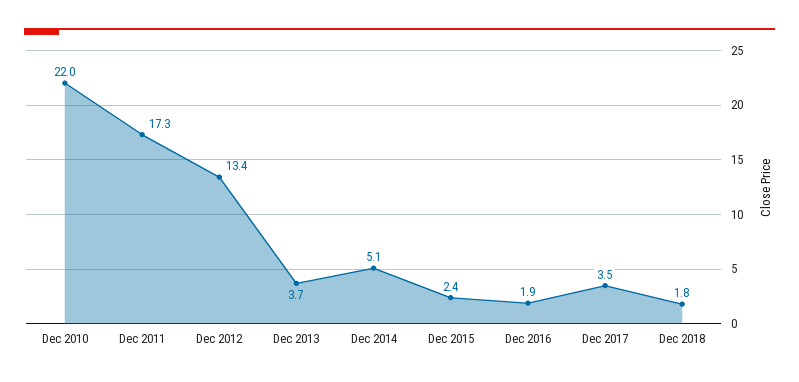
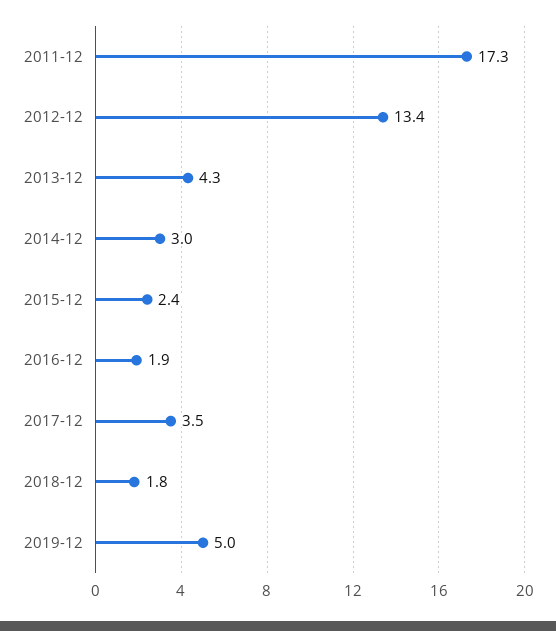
Dec 2010: 22 -> none
Dec 2013: 3.7 -> 4.3
Dec 2014: 5.1 -> 3
2019-12: none -> 5

